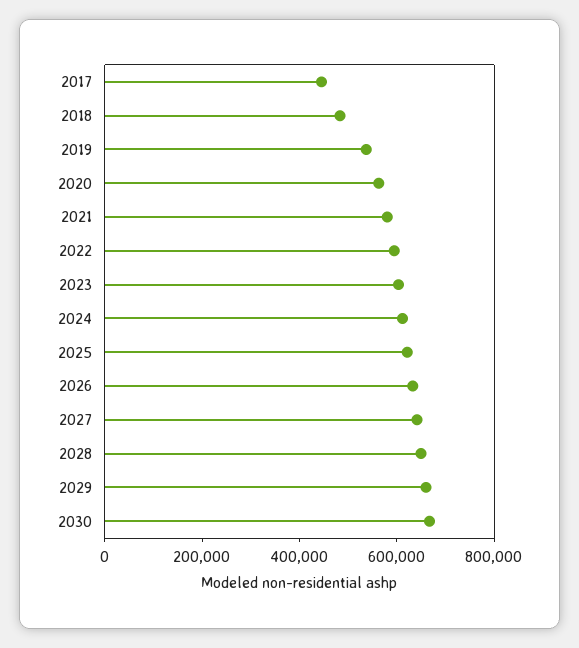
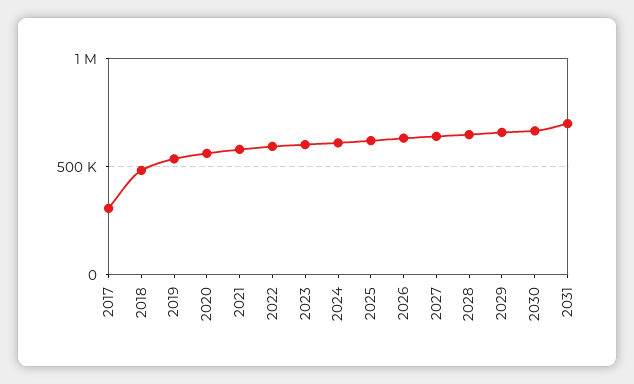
2017: 450000 -> 300000
2031: none -> 700000

